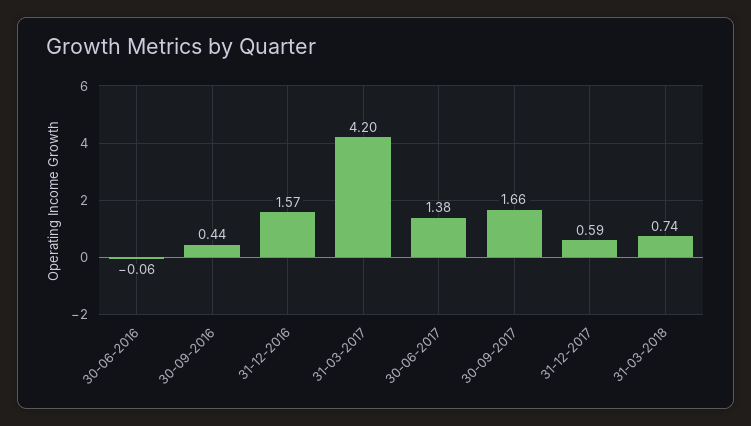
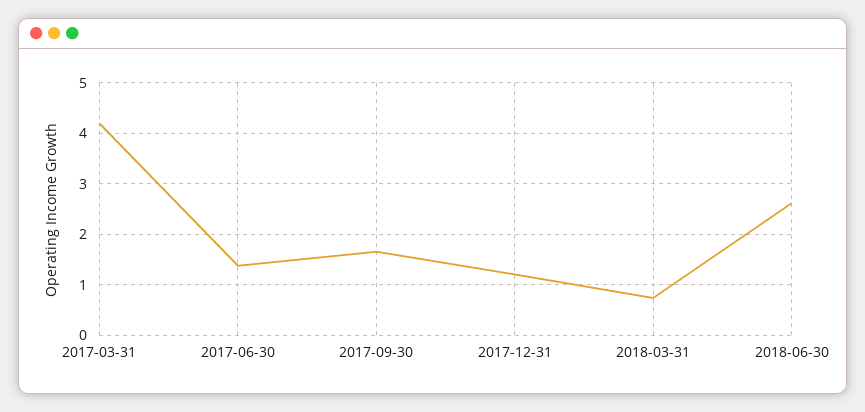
30-06-2016: -0.06 -> none
30-09-2016: 0.44 -> none
31-12-2016: 1.57 -> none
31-12-2017: 0.59 -> 1.2
2018-06-30: none -> 2.6

